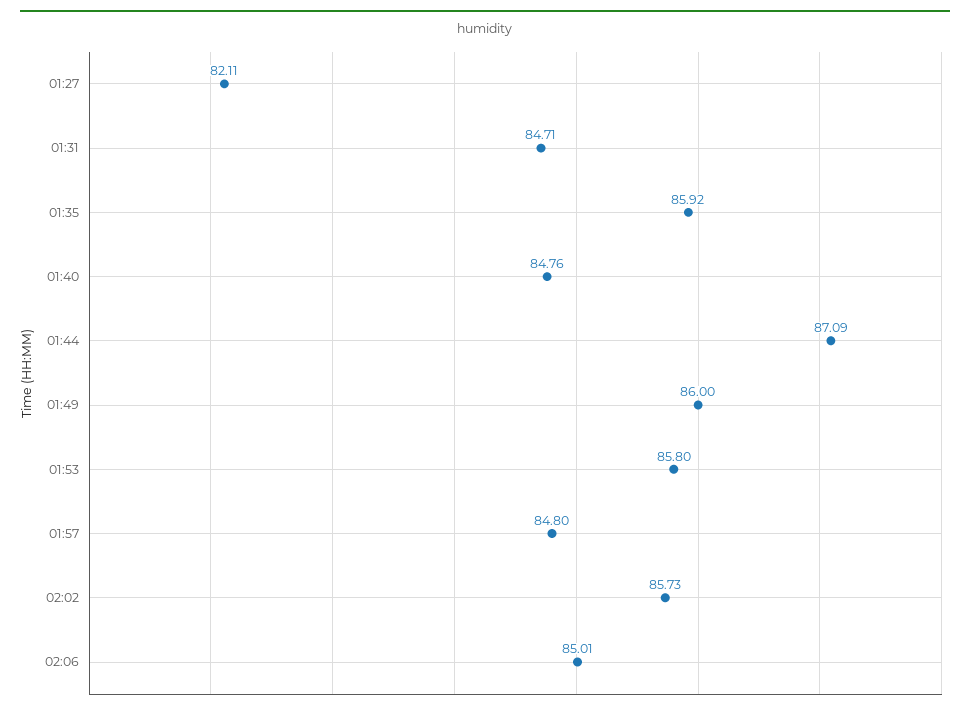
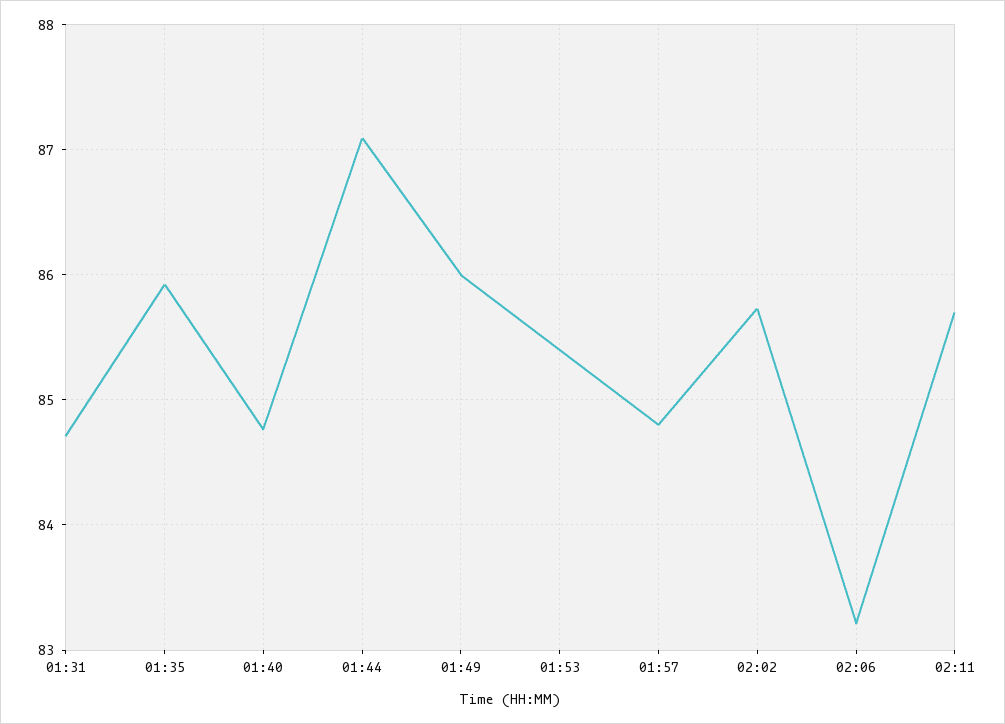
01:27: 82.11 -> none
01:53: 85.8 -> 85.4
02:06: 85.01 -> 83.2
02:11: none -> 85.7

